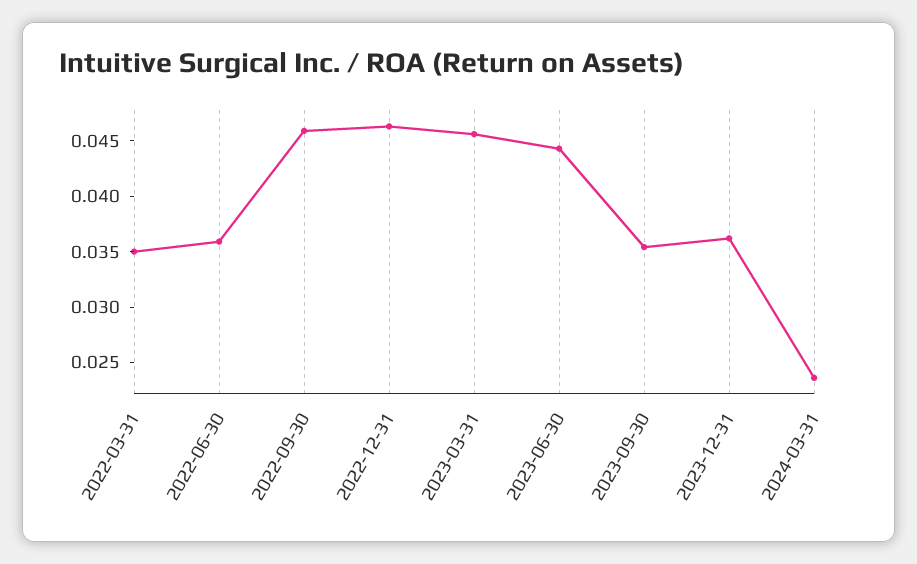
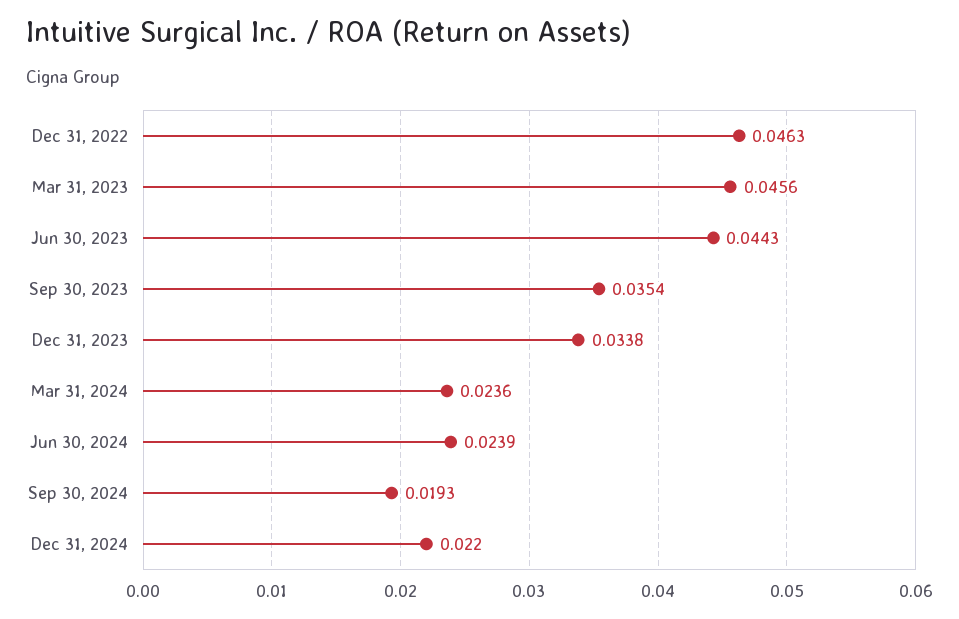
2022-03-31: 0.035 -> none
2022-06-30: 0.036 -> none
2022-09-30: 0.046 -> none
2023-12-31: 0.036 -> 0.0338
Jun 30, 2024: none -> 0.0239
Sep 30, 2024: none -> 0.0193
Dec 31, 2024: none -> 0.022

